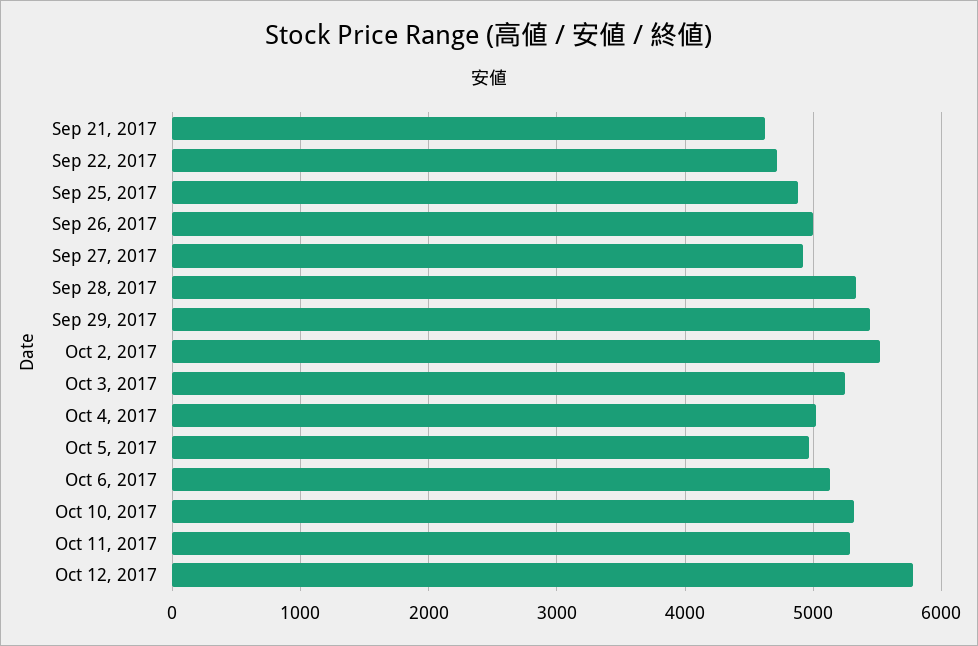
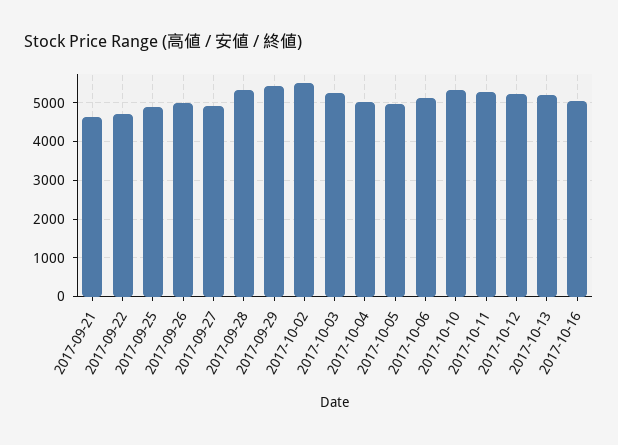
Oct 12, 2017: 5800 -> 5200
2017-10-13: none -> 5200
2017-10-16: none -> 5000

